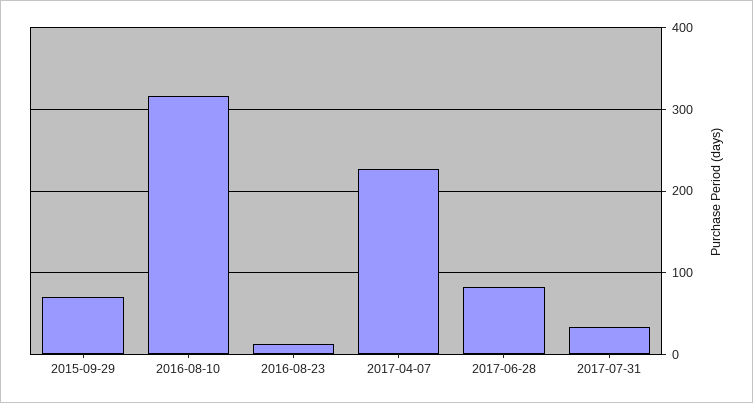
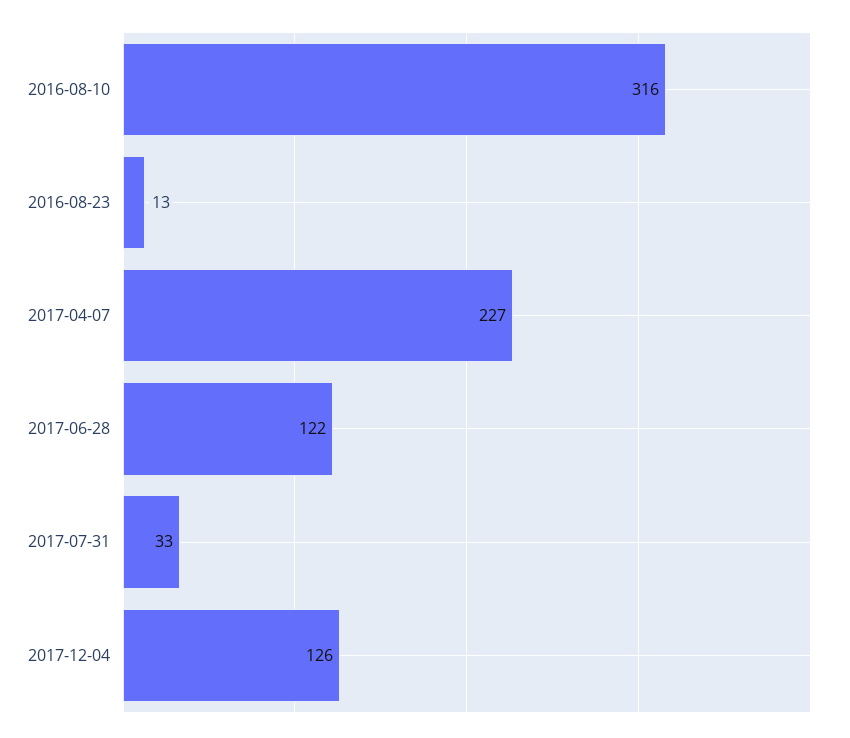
2015-09-29: 70 -> none
2017-06-28: 80 -> 122
2017-12-04: none -> 126

